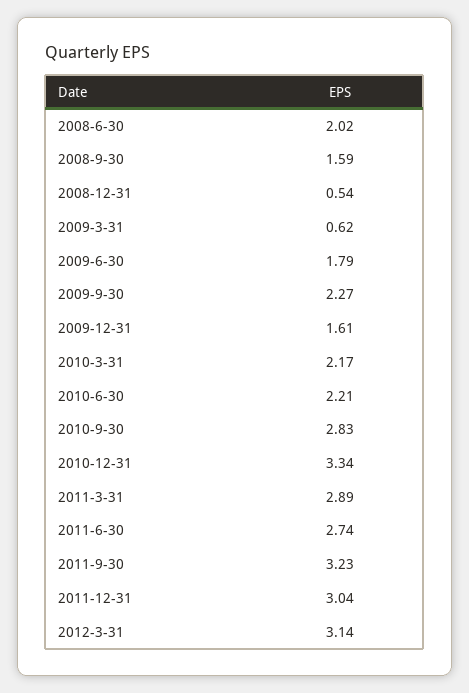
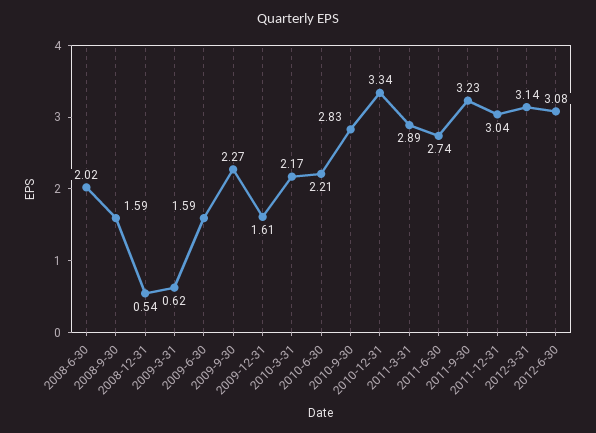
2009-6-30: 1.79 -> 1.59
2012-6-30: none -> 3.08

